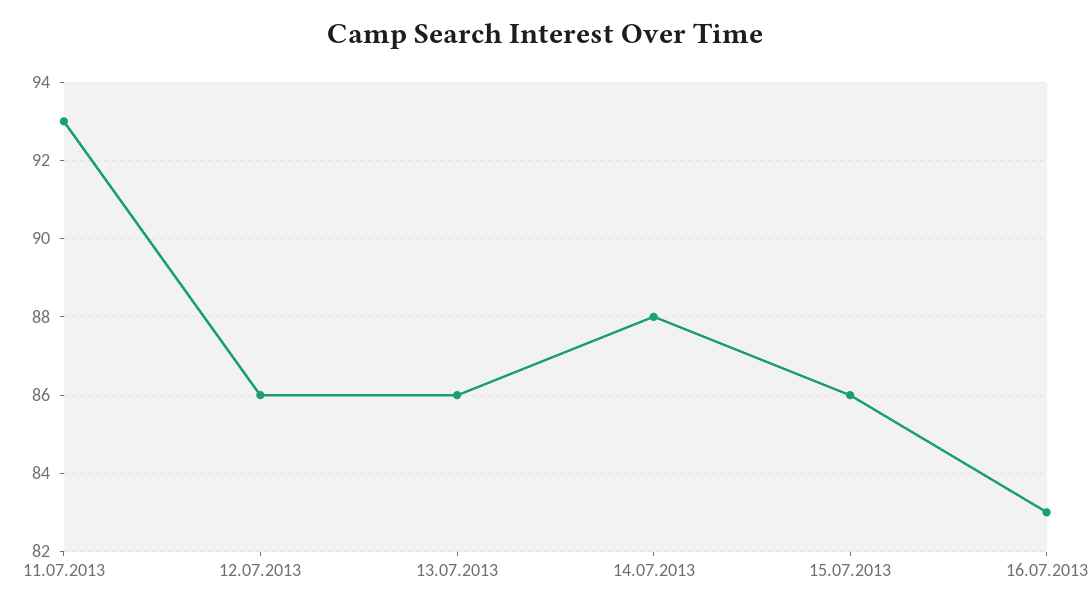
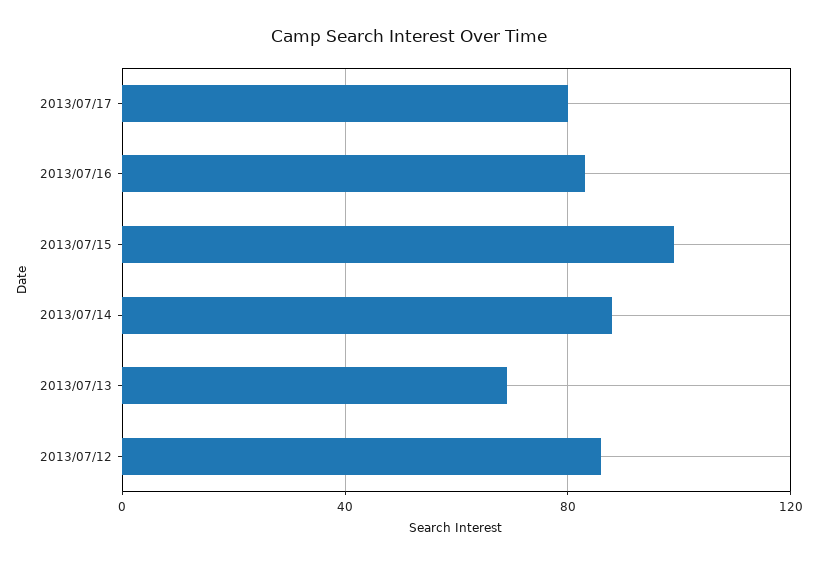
11.07.2013: 93 -> none
13.07.2013: 86 -> 70
15.07.2013: 86 -> 100
2013/07/17: none -> 80

